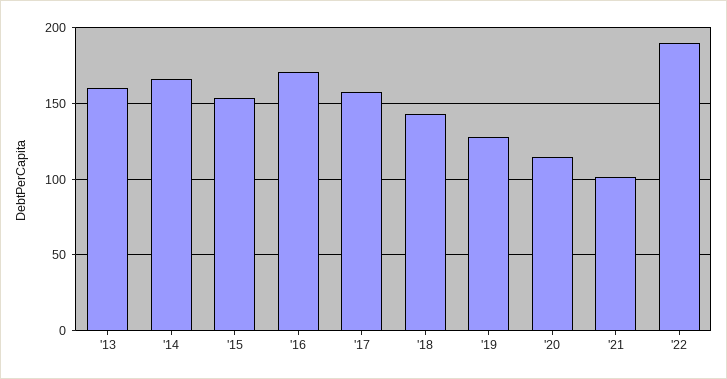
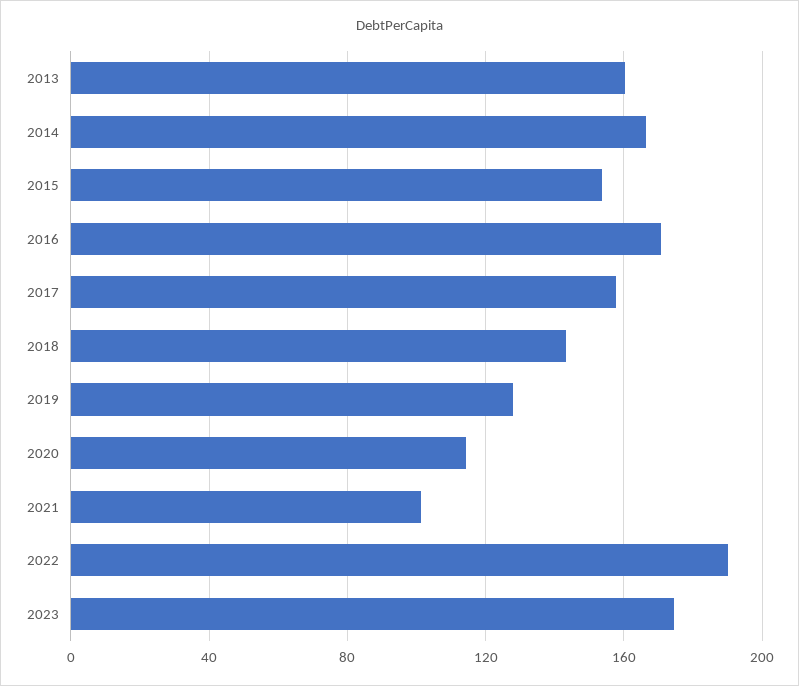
2023: none -> 175

